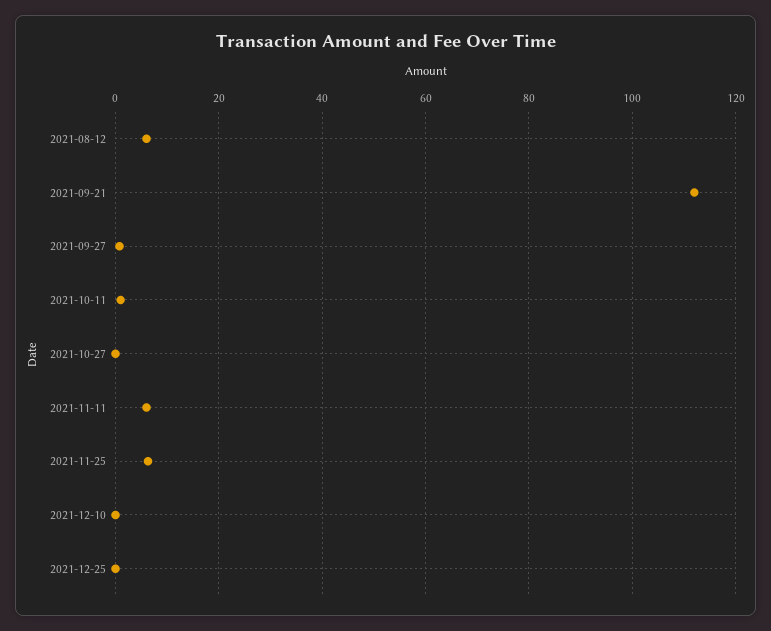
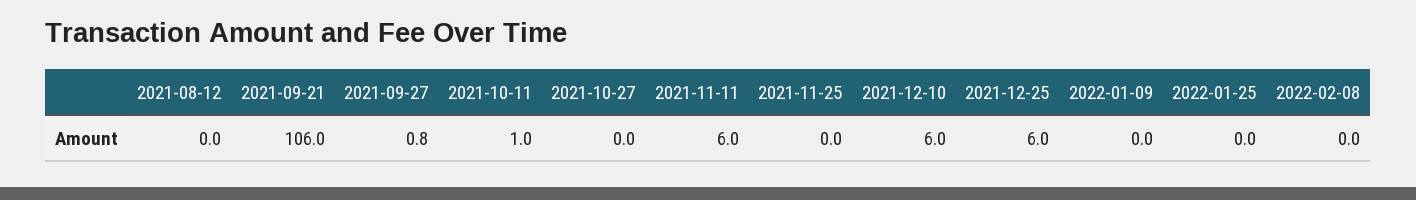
2021-08-12: 6 -> 0
2021-09-21: 112 -> 106
2021-11-25: 6 -> 0
2021-12-10: 0 -> 6
2021-12-25: 0 -> 6
2022-01-09: none -> 0
2022-01-25: none -> 0
2022-02-08: none -> 0

